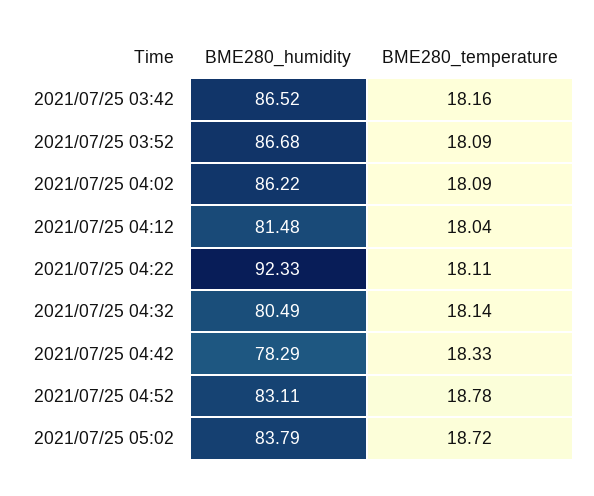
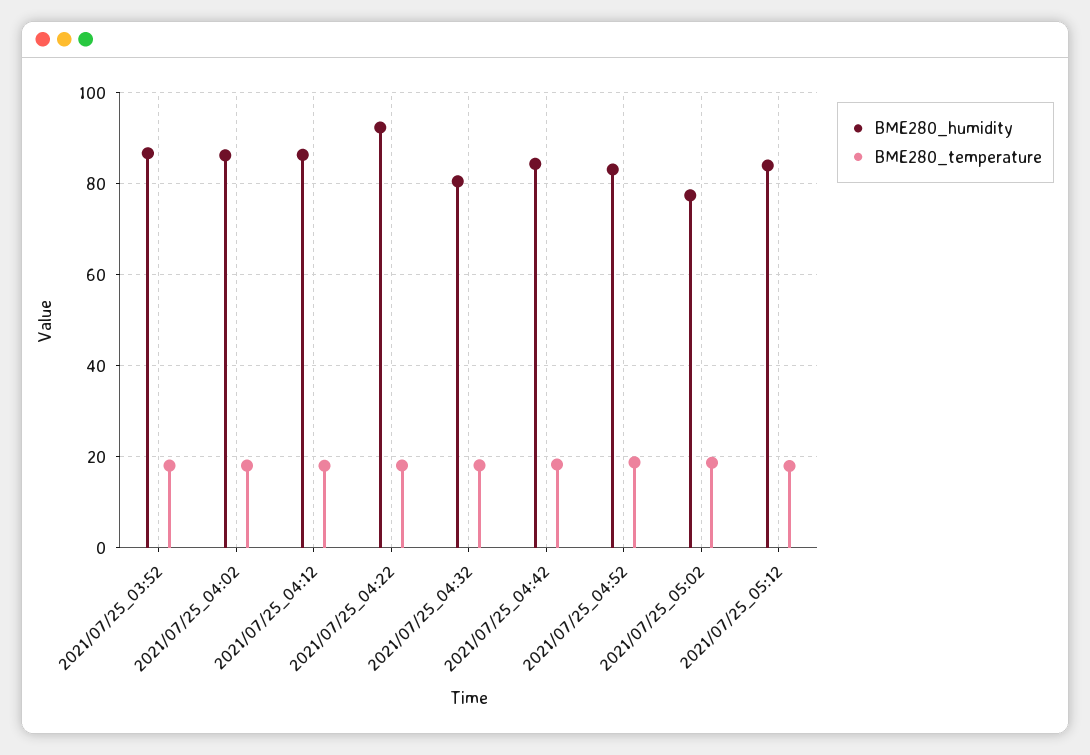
BME280_humidity, 2021/07/25 03:42: 86.52 -> none
BME280_temperature, 2021/07/25 03:42: 18.16 -> none
BME280_humidity, 2021/07/25 04:12: 81.48 -> 86
BME280_humidity, 2021/07/25 04:42: 78.29 -> 84
BME280_humidity, 2021/07/25 05:02: 83.79 -> 78
BME280_humidity, 2021/07/25_05:12: none -> 84
BME280_temperature, 2021/07/25_05:12: none -> 18

